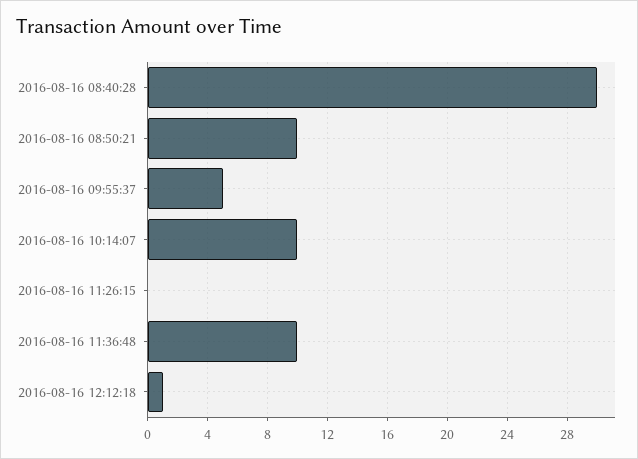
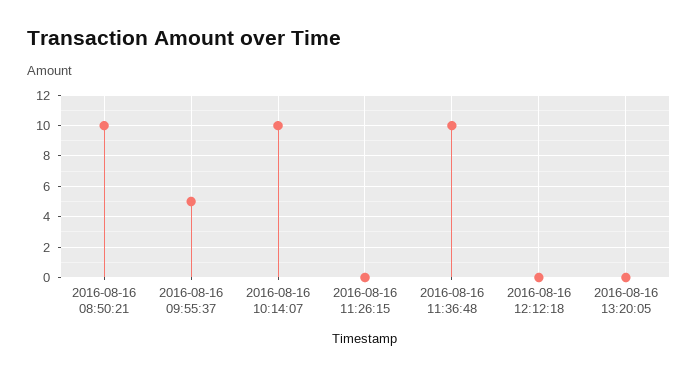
2016-08-16 08:40:28: 30 -> none
2016-08-16 12:12:18: 1 -> 0
2016-08-16 13:20:05: none -> 0

